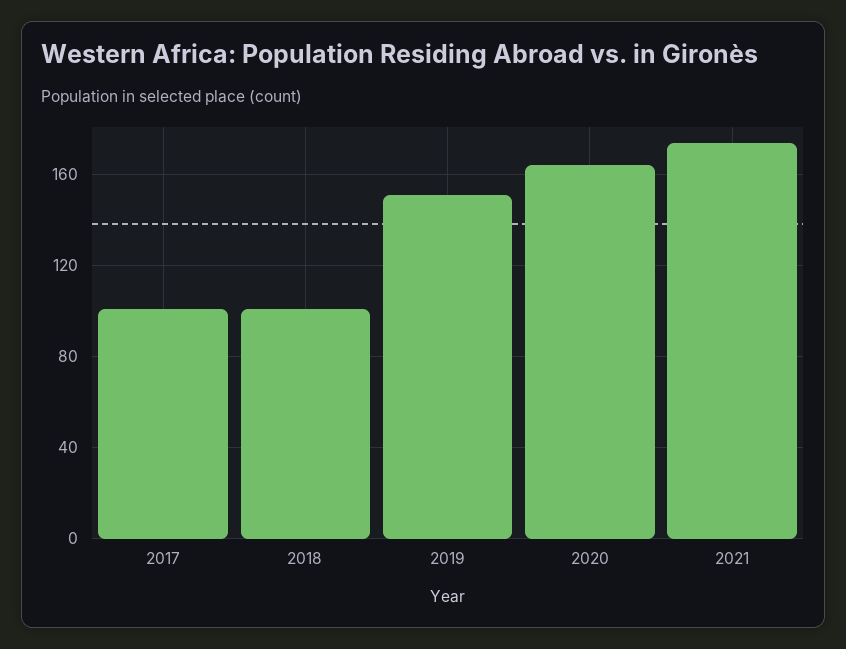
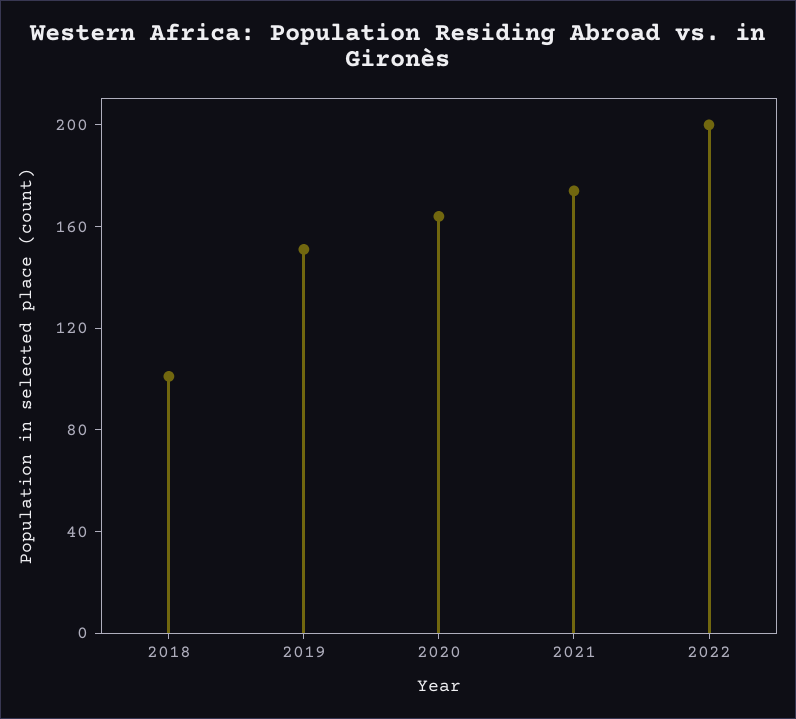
2017: 100 -> none
2022: none -> 200

